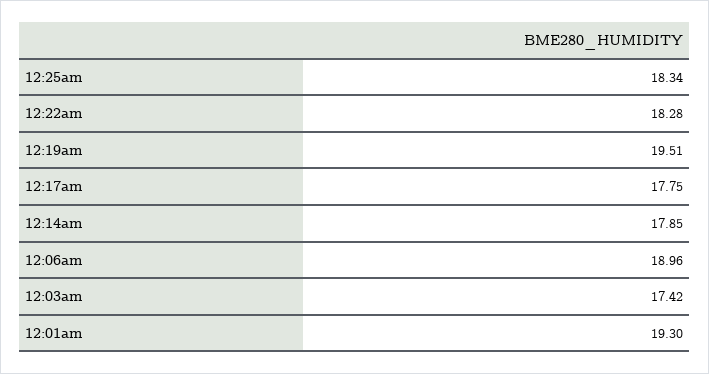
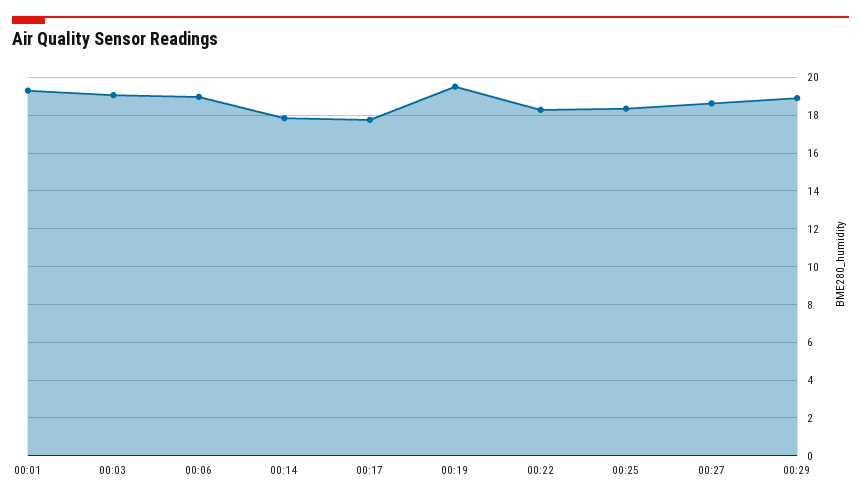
12:03am: 17.42 -> 19
00:27: none -> 18.5
00:29: none -> 19

